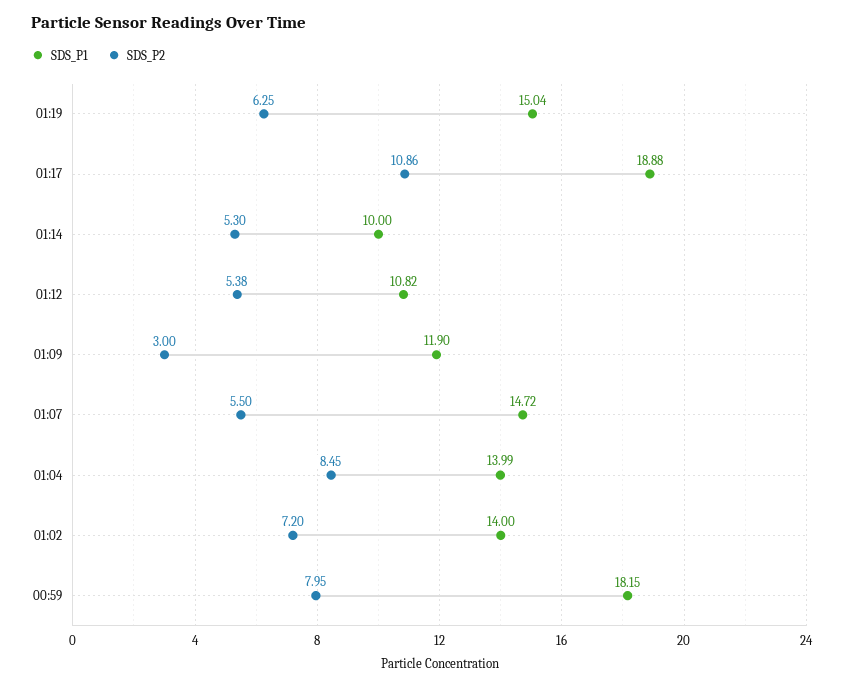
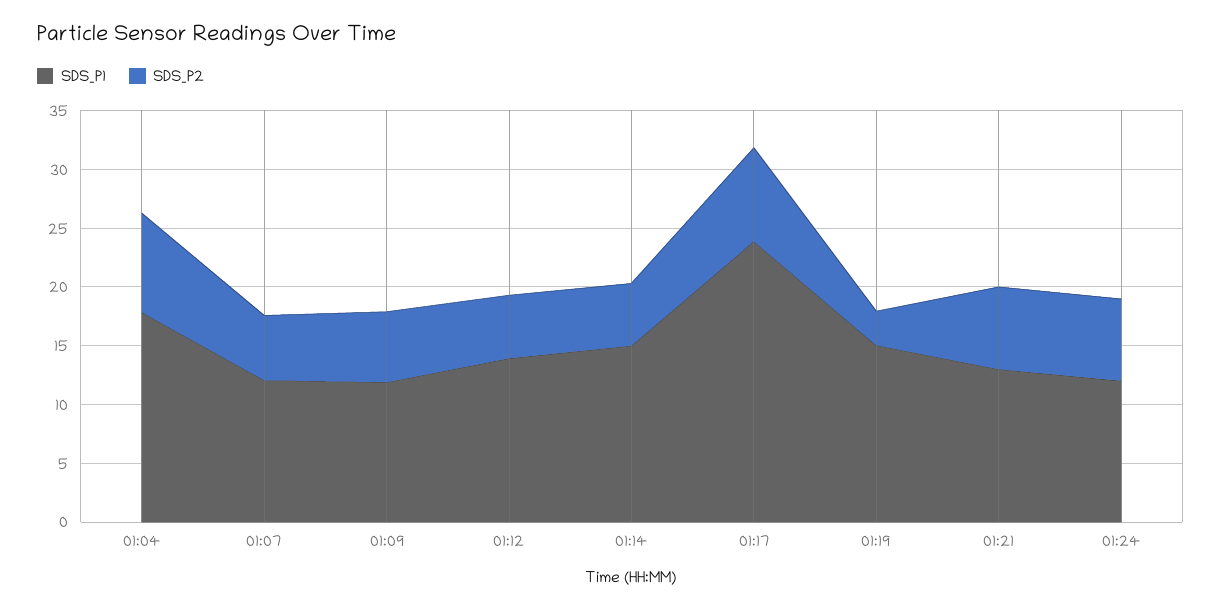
SDS_P2, 01:19: 6.25 -> 3
SDS_P1, 01:17: 18.88 -> 24
SDS_P2, 01:17: 10.86 -> 8
SDS_P1, 01:14: 10 -> 15
SDS_P1, 01:12: 10.82 -> 14
SDS_P2, 01:09: 3 -> 6
SDS_P1, 01:07: 14.72 -> 12
SDS_P1, 01:04: 13.99 -> 18
SDS_P1, 01:02: 14 -> none
SDS_P2, 01:02: 7.2 -> none
SDS_P1, 00:59: 18.15 -> none
SDS_P2, 00:59: 7.95 -> none
SDS_P1, 01:21: none -> 13
SDS_P2, 01:21: none -> 7
SDS_P1, 01:24: none -> 12
SDS_P2, 01:24: none -> 7

